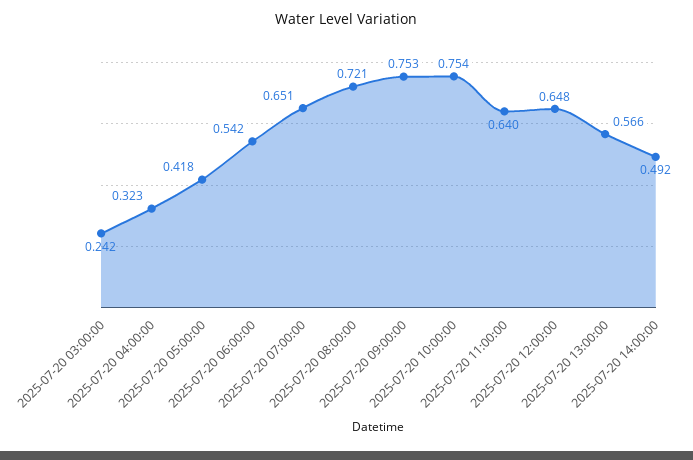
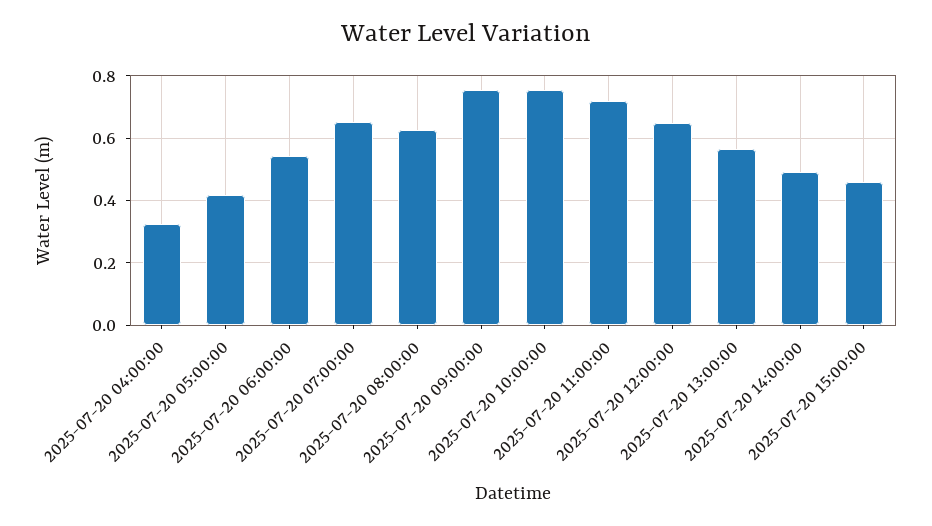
2025-07-20 03:00:00: 0.242 -> none
2025-07-20 08:00:00: 0.721 -> 0.62
2025-07-20 11:00:00: 0.64 -> 0.72
2025-07-20 15:00:00: none -> 0.46

